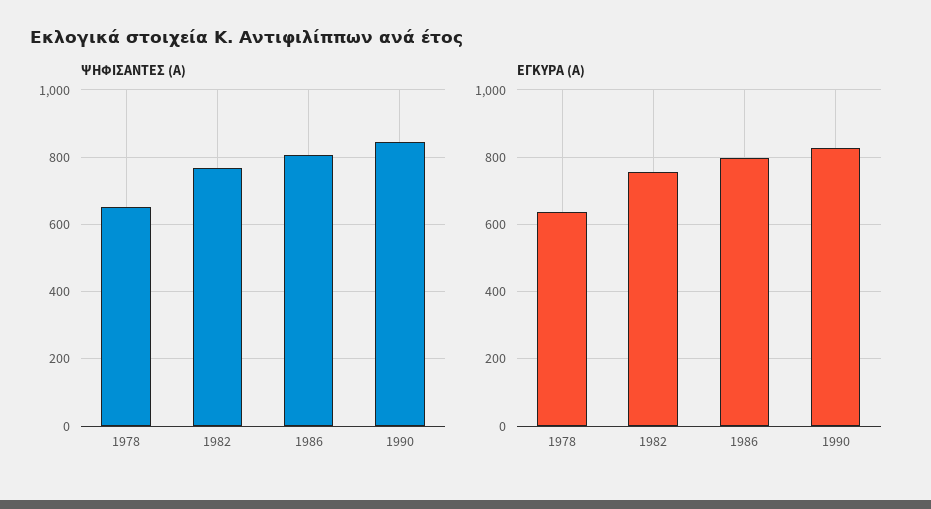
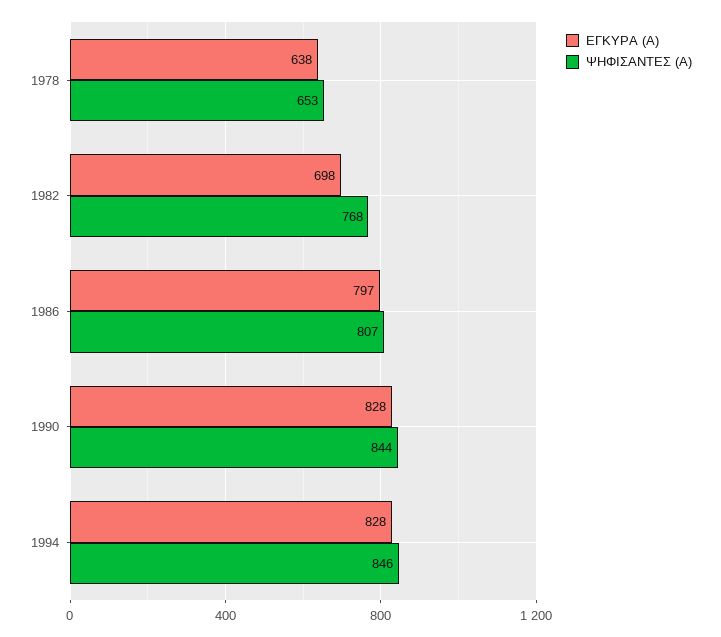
ΕΓΚΥΡΑ (Α), 1982: 760 -> 698
ΕΓΚΥΡΑ (Α), 1994: none -> 828
ΨΗΦΙΣΑΝΤΕΣ (Α), 1994: none -> 846

